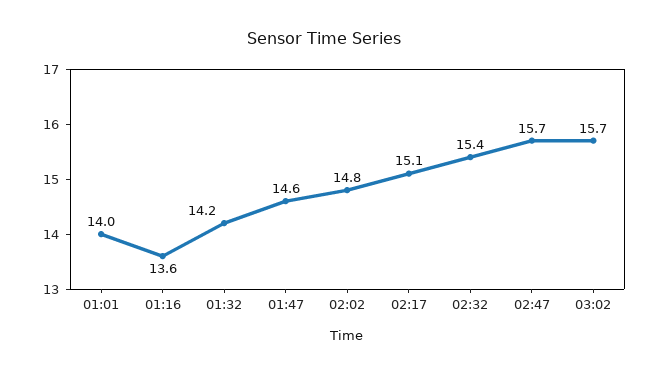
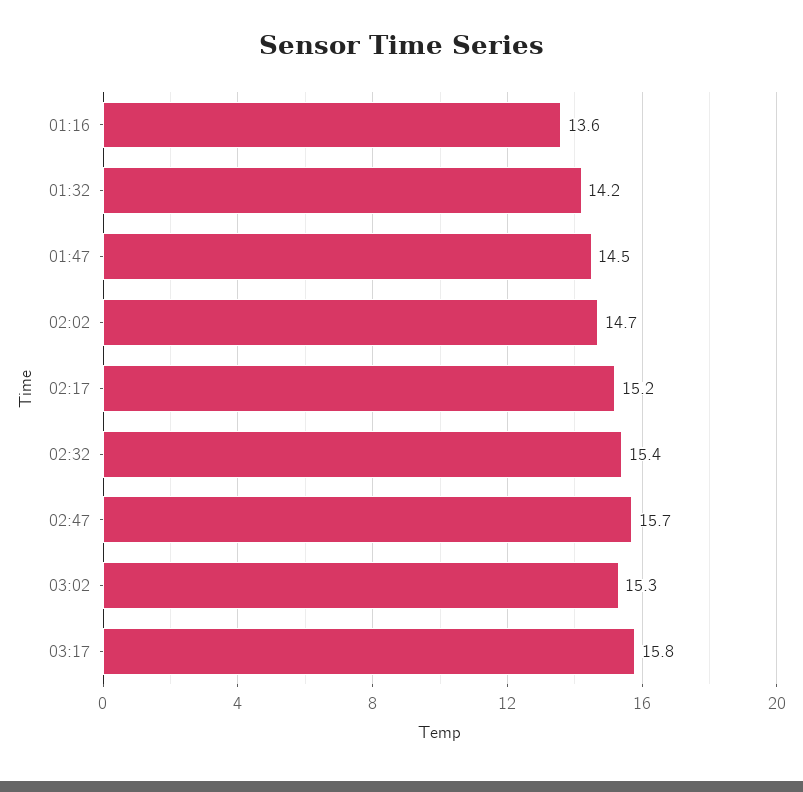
01:01: 14 -> none
01:47: 14.6 -> 14.5
02:02: 14.8 -> 14.7
02:17: 15.1 -> 15.2
03:02: 15.7 -> 15.3
03:17: none -> 15.8

